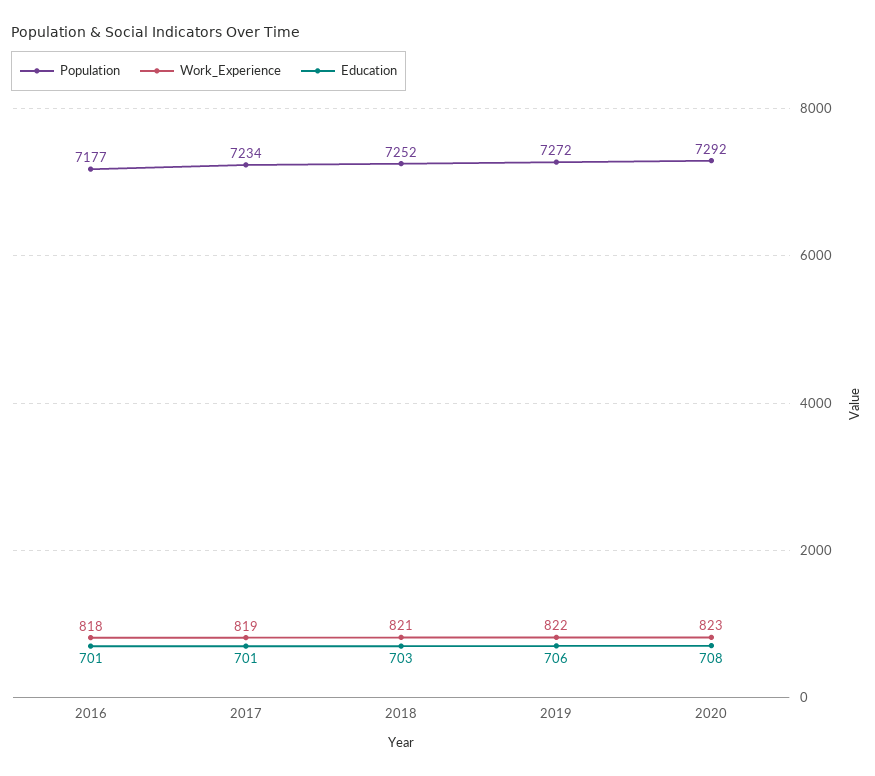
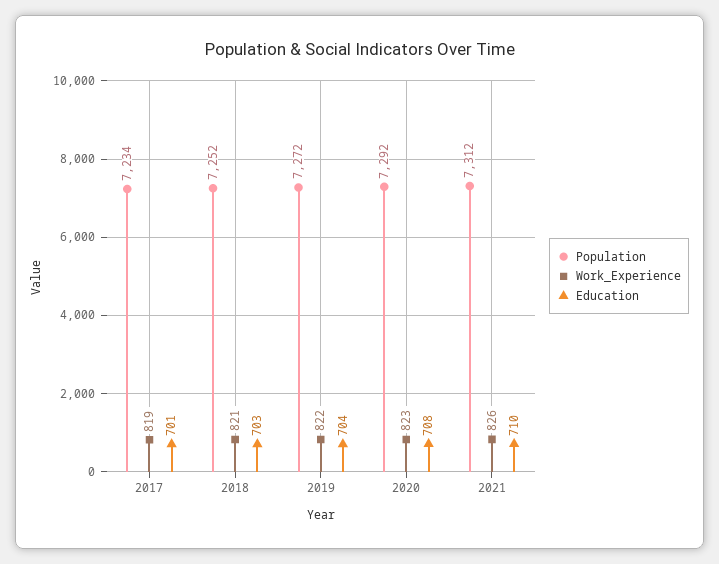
Population, 2016: 7177 -> none
Work_Experience, 2016: 818 -> none
Education, 2016: 701 -> none
Education, 2019: 706 -> 704
Population, 2021: none -> 7312
Work_Experience, 2021: none -> 826
Education, 2021: none -> 710

